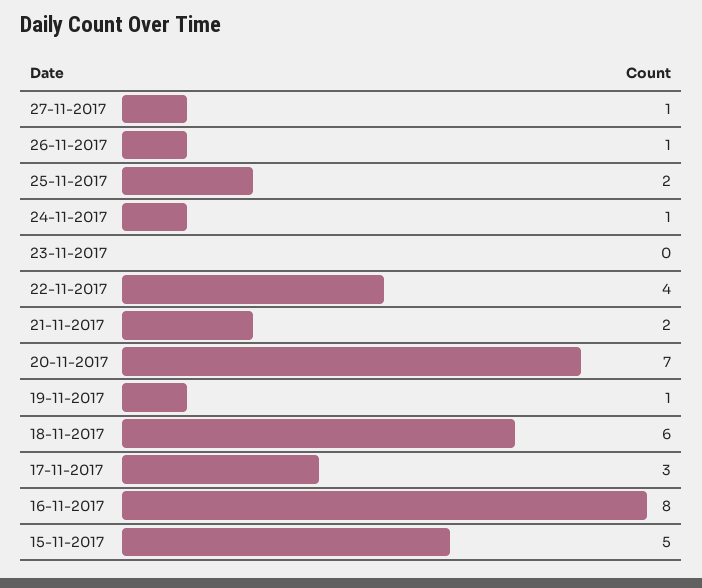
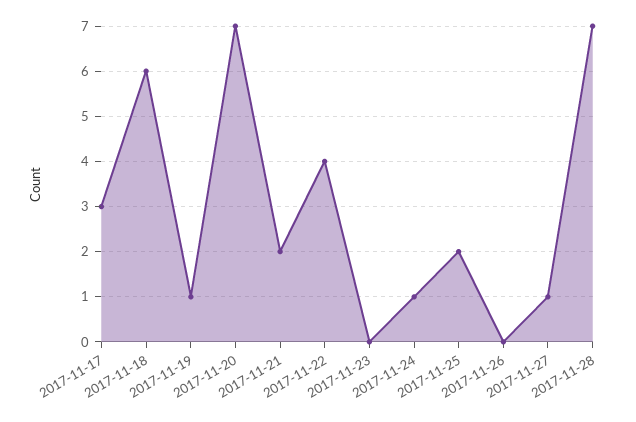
26-11-2017: 1 -> 0
16-11-2017: 8 -> none
15-11-2017: 5 -> none
2017-11-28: none -> 7

